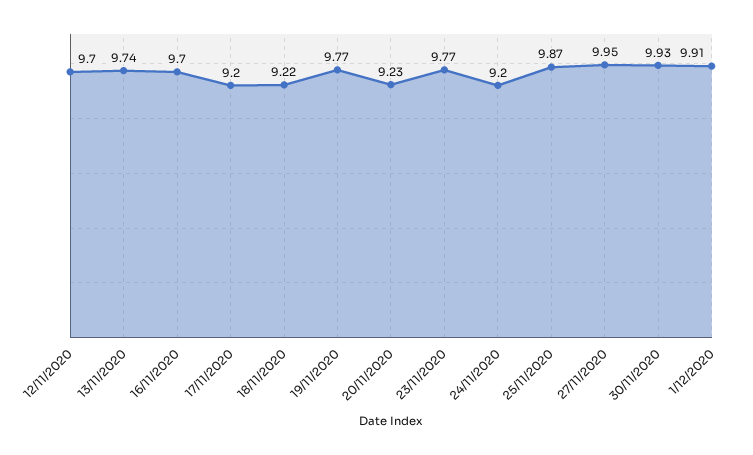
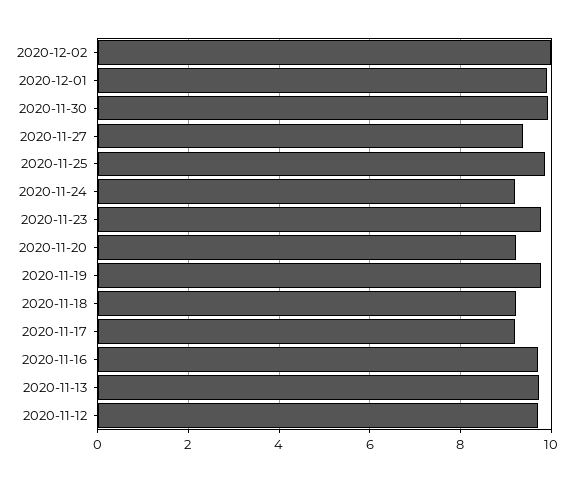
27/11/2020: 9.95 -> 9.4
2020-12-02: none -> 10

